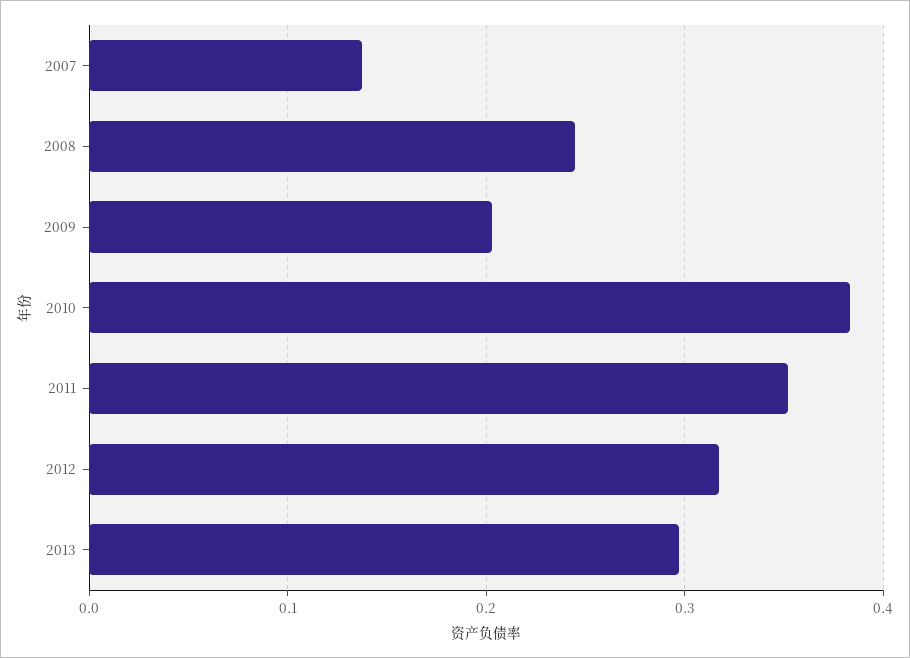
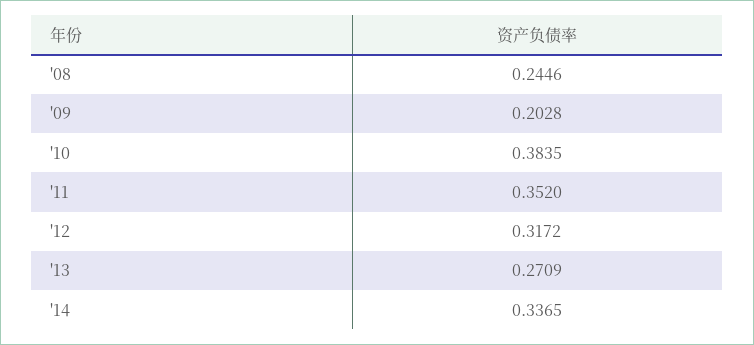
2007: 0.14 -> none
2013: 0.3 -> 0.2709
'14: none -> 0.3365

